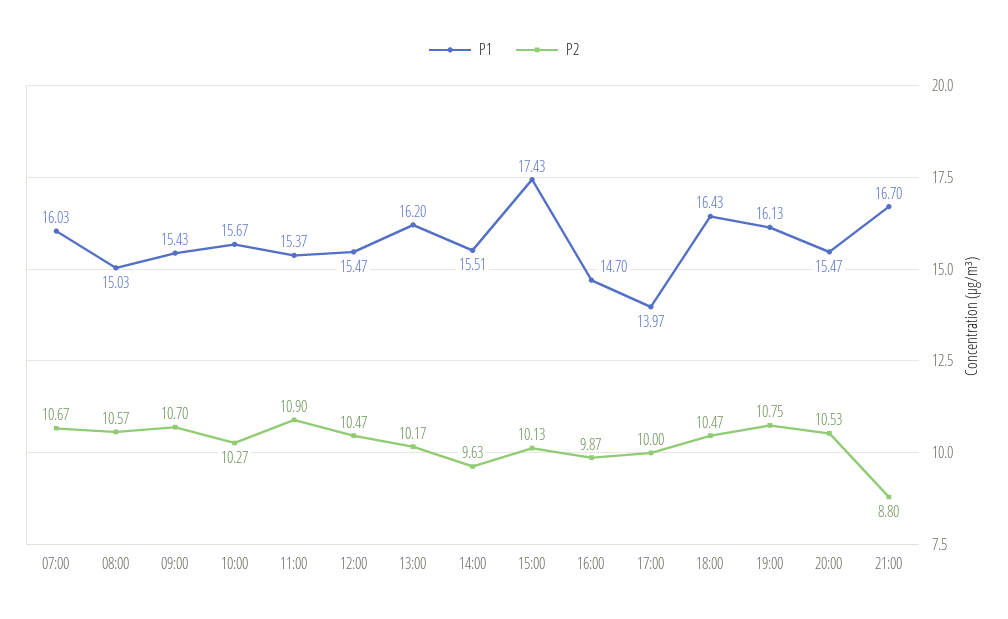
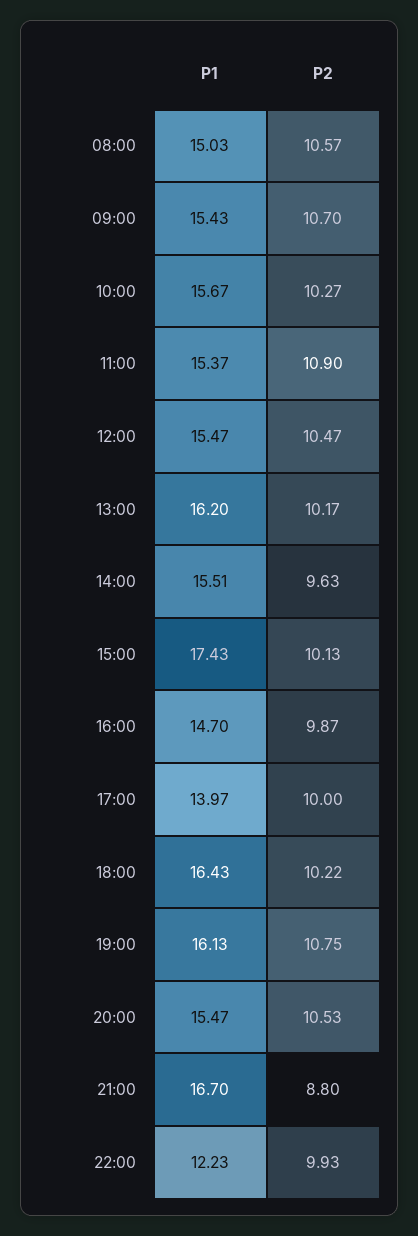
P1, 07:00: 16.03 -> none
P2, 07:00: 10.67 -> none
P2, 18:00: 10.47 -> 10.22
P1, 22:00: none -> 12.23
P2, 22:00: none -> 9.93

